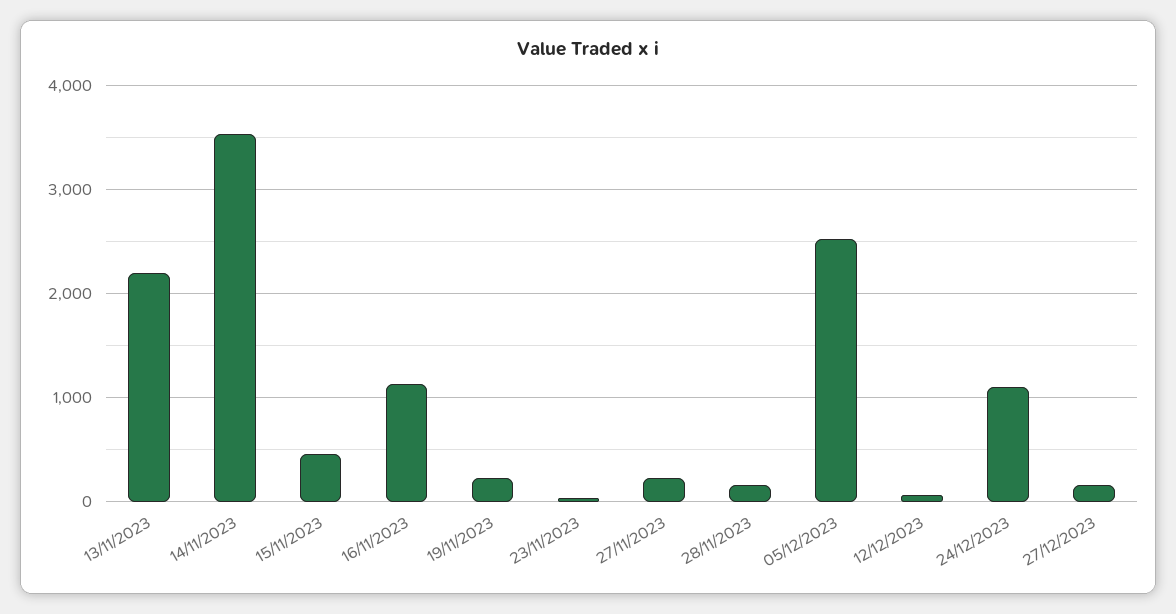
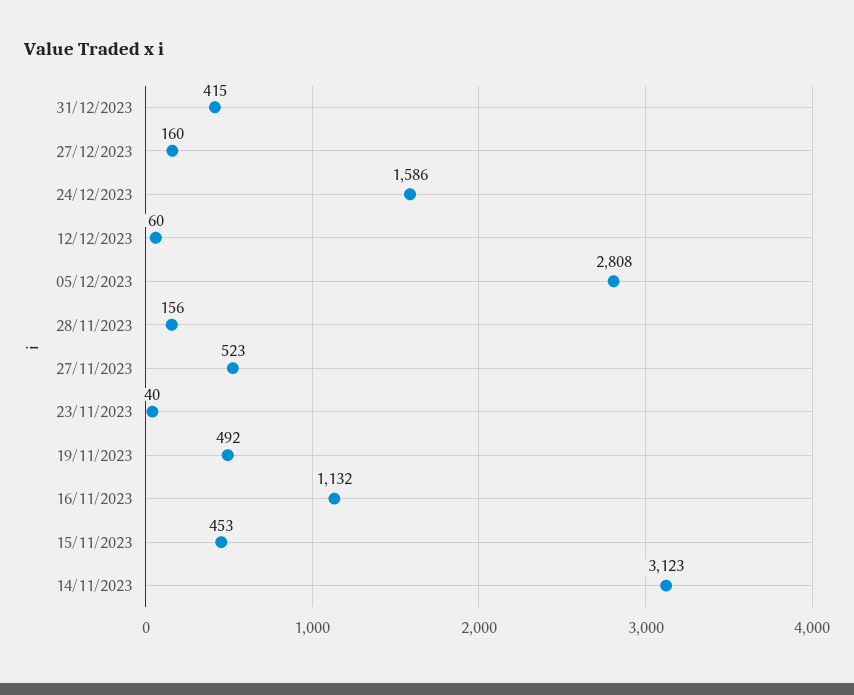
13/11/2023: 2200 -> none
14/11/2023: 3500 -> 3123
19/11/2023: 200 -> 492
27/11/2023: 200 -> 523
05/12/2023: 2500 -> 2808
24/12/2023: 1100 -> 1586
31/12/2023: none -> 415

